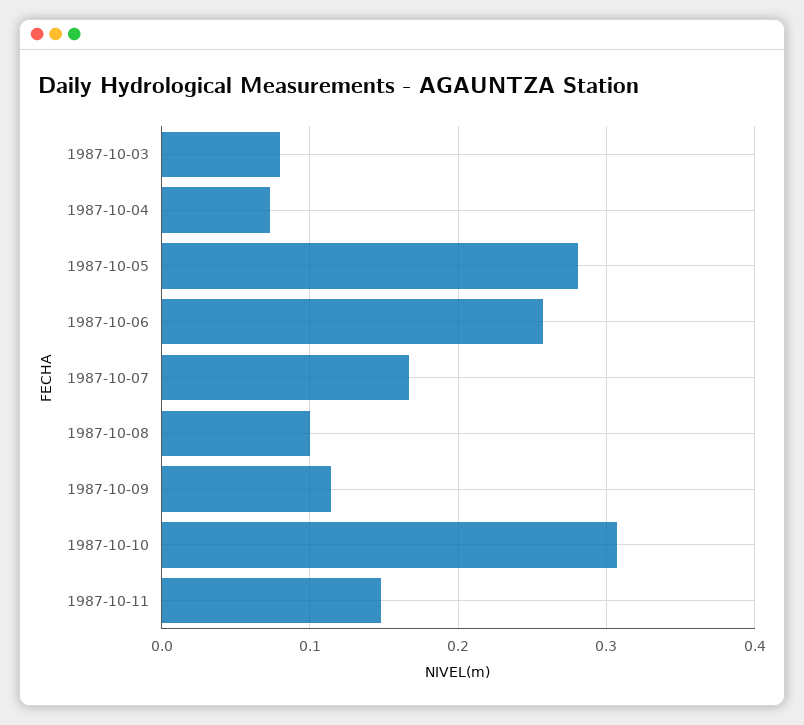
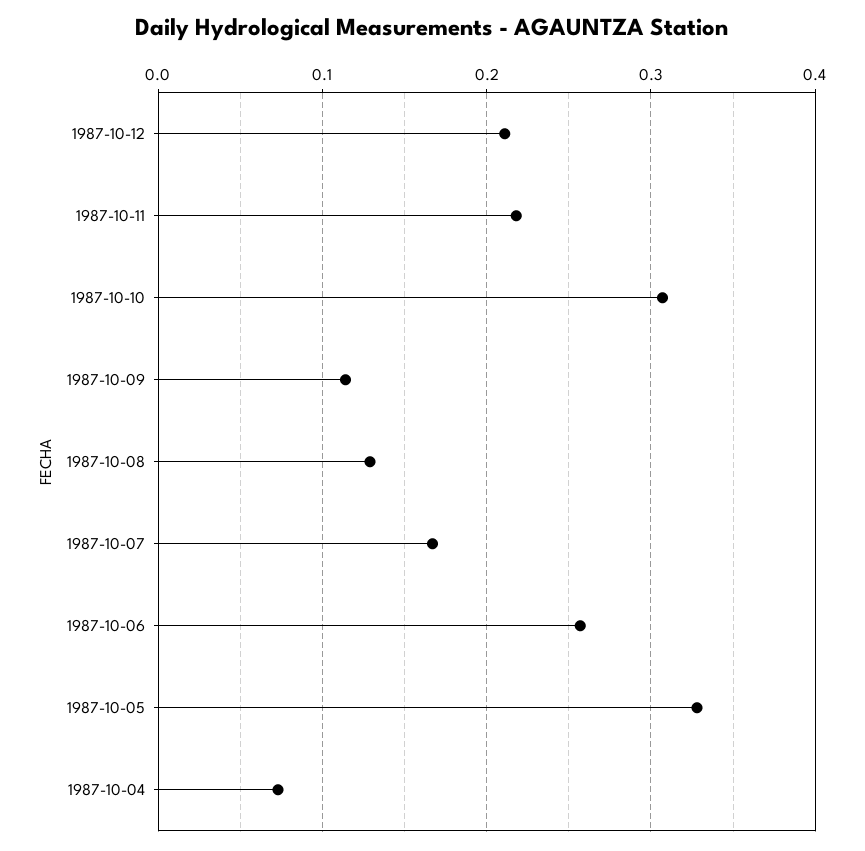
1987-10-03: 0.08 -> none
1987-10-05: 0.28 -> 0.33
1987-10-08: 0.1 -> 0.13
1987-10-11: 0.15 -> 0.22
1987-10-12: none -> 0.21

